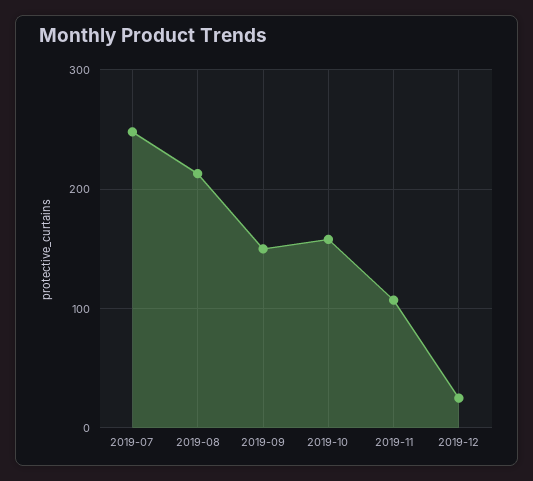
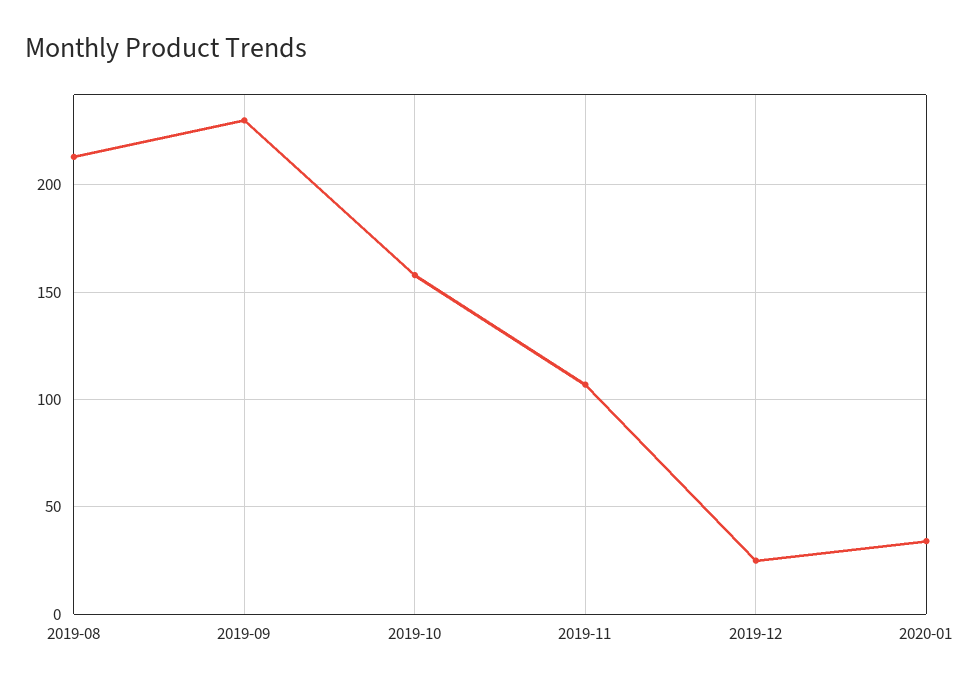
2019-07: 250 -> none
2019-09: 150 -> 230
2020-01: none -> 35

